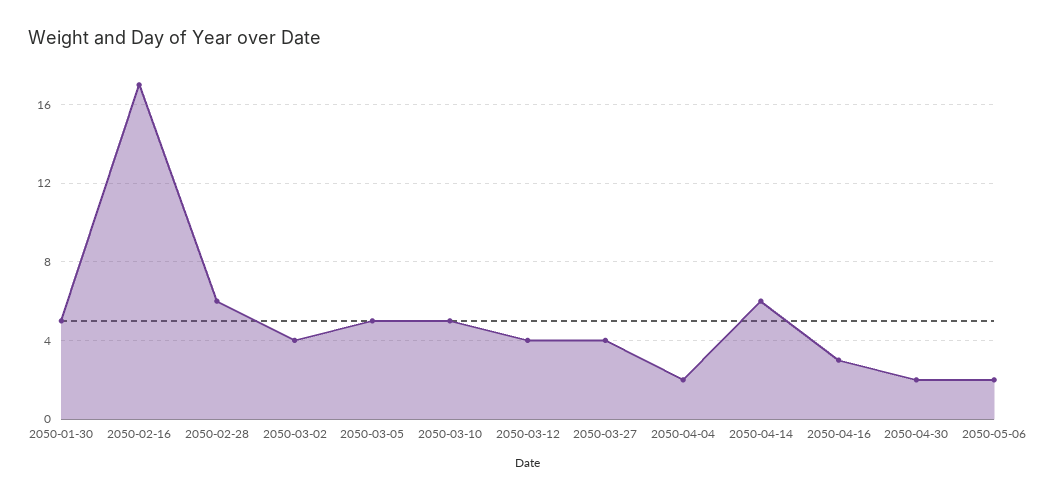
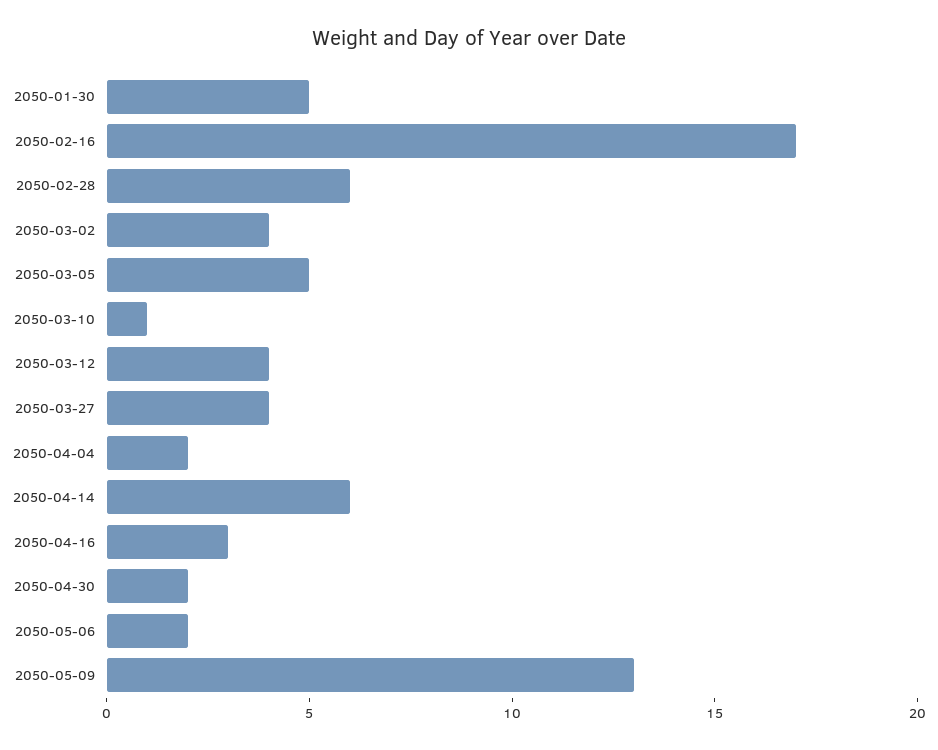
2050-03-10: 5 -> 1
2050-05-09: none -> 13

